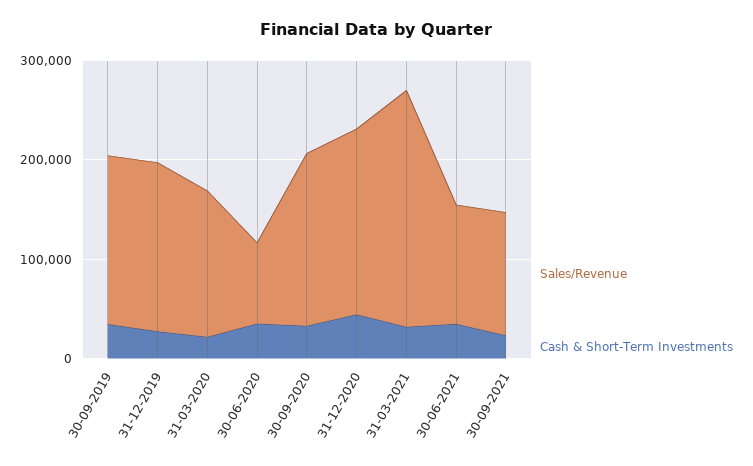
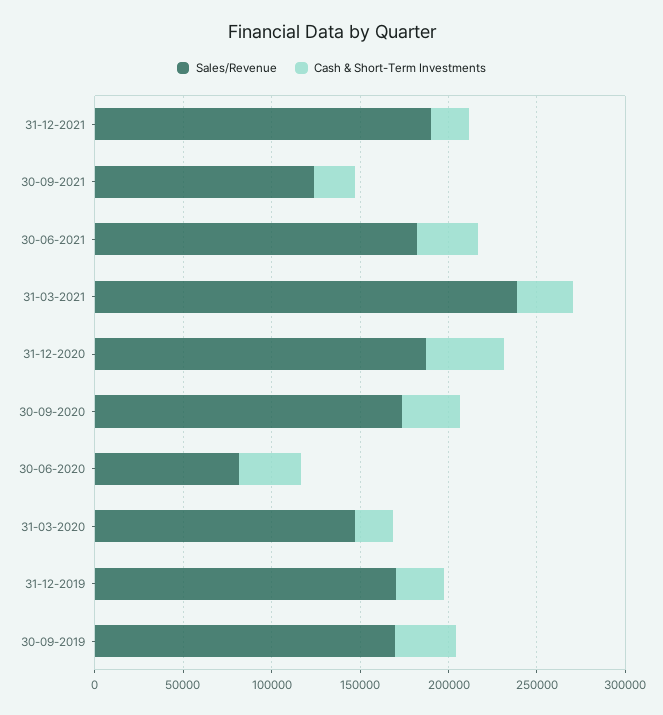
Sales/Revenue, 30-06-2021: 120000 -> 180000
Sales/Revenue, 31-12-2021: none -> 190000
Cash & Short-Term Investments, 31-12-2021: none -> 20000

